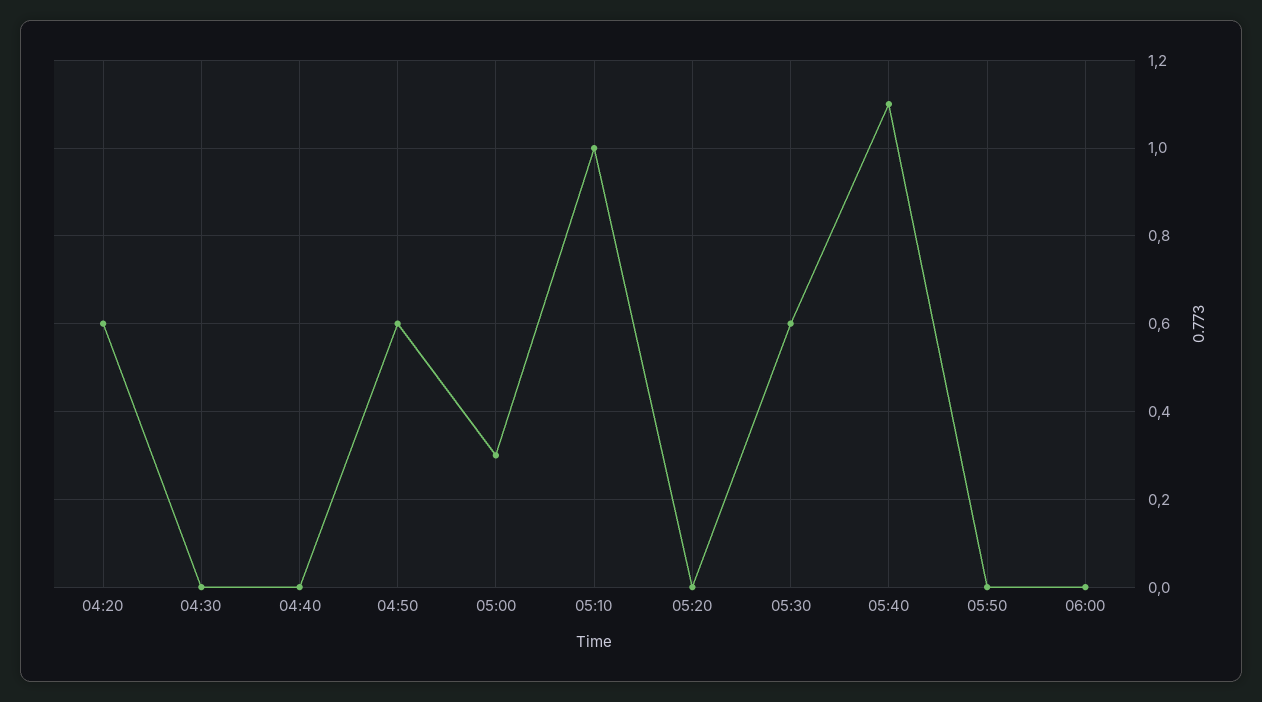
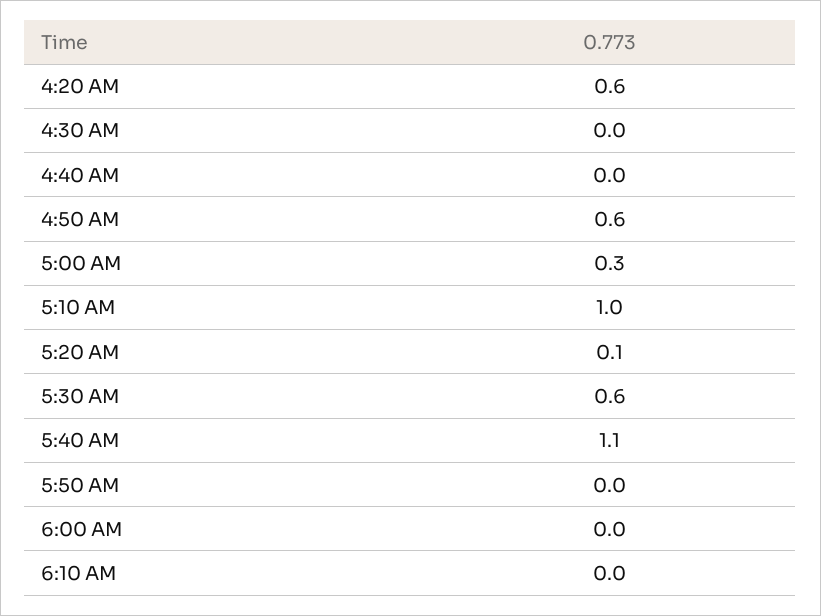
05:20: 0 -> 0.1
6:10 AM: none -> 0

